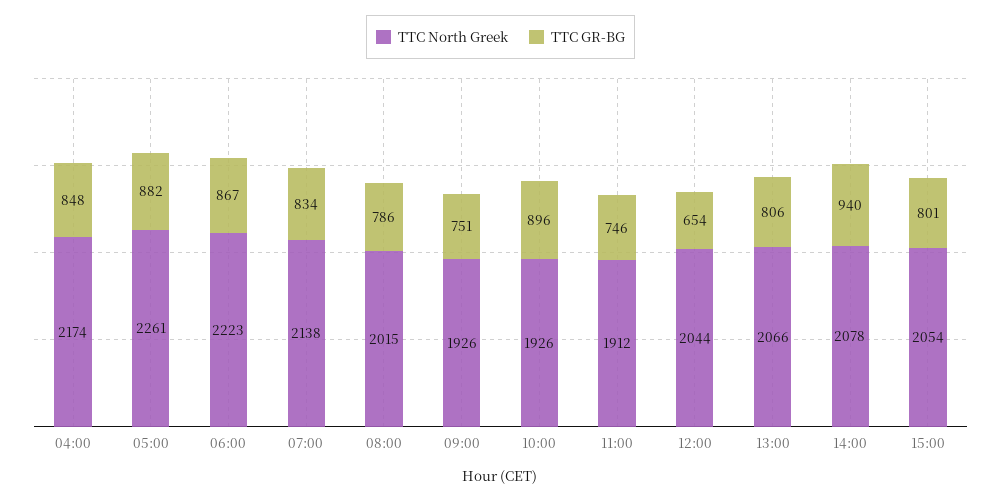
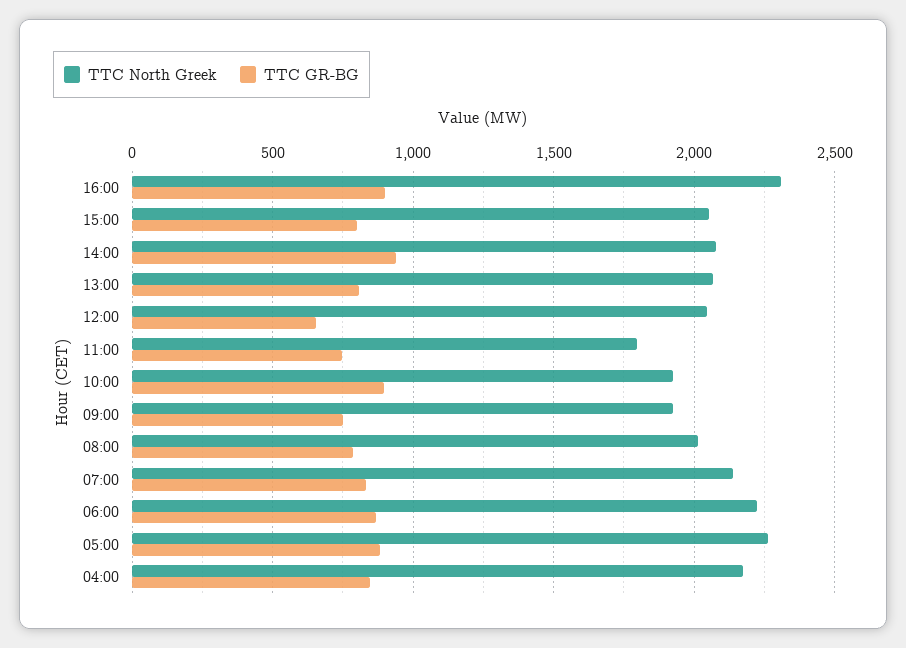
TTC North Greek, 11:00: 1912 -> 1800
TTC North Greek, 16:00: none -> 2300
TTC GR-BG, 16:00: none -> 900

